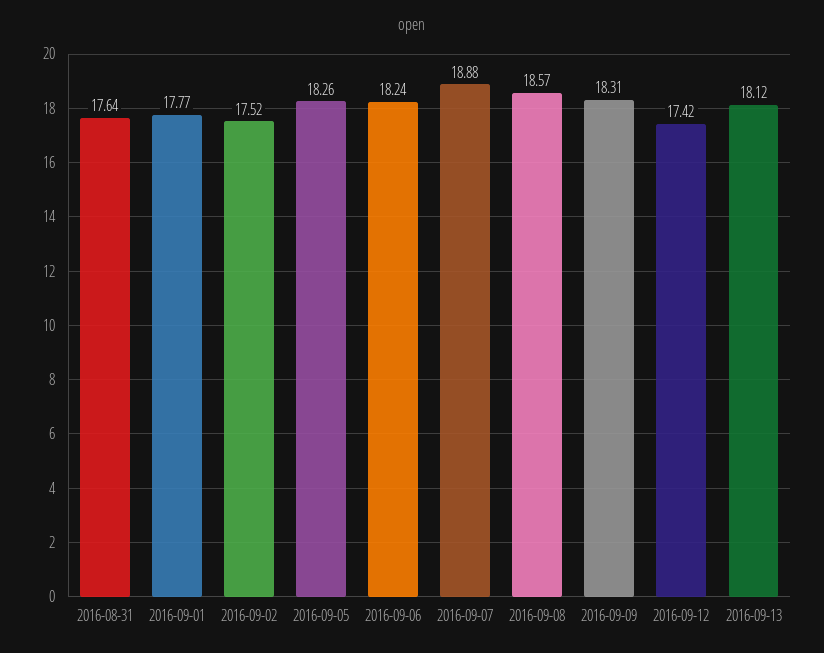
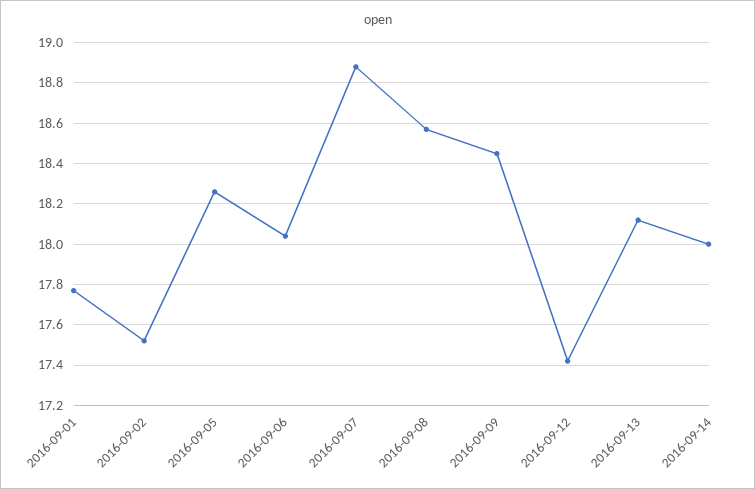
2016-08-31: 17.64 -> none
2016-09-06: 18.24 -> 18.05
2016-09-09: 18.31 -> 18.45
2016-09-14: none -> 18

